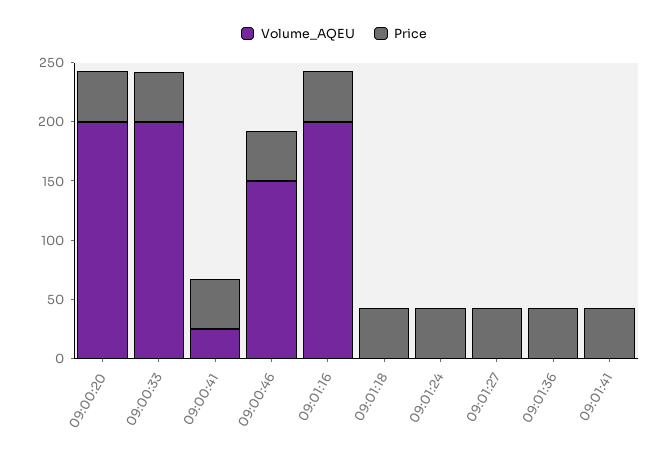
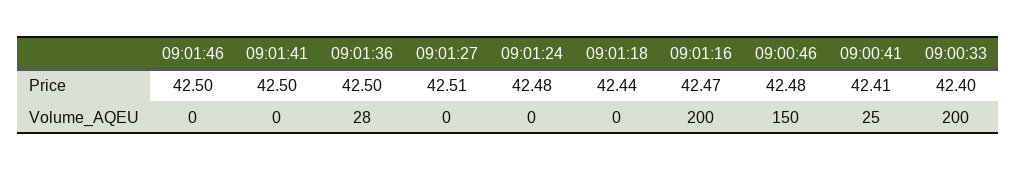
Volume_AQEU, 09:00:20: 200 -> none
Price, 09:00:20: 40 -> none
Volume_AQEU, 09:01:36: 0 -> 28
Price, 09:01:46: none -> 42.5
Volume_AQEU, 09:01:46: none -> 0

